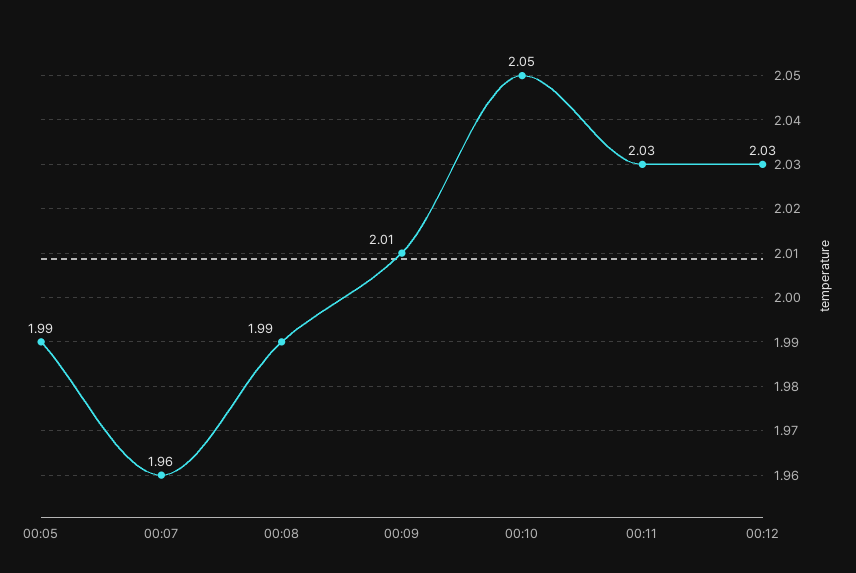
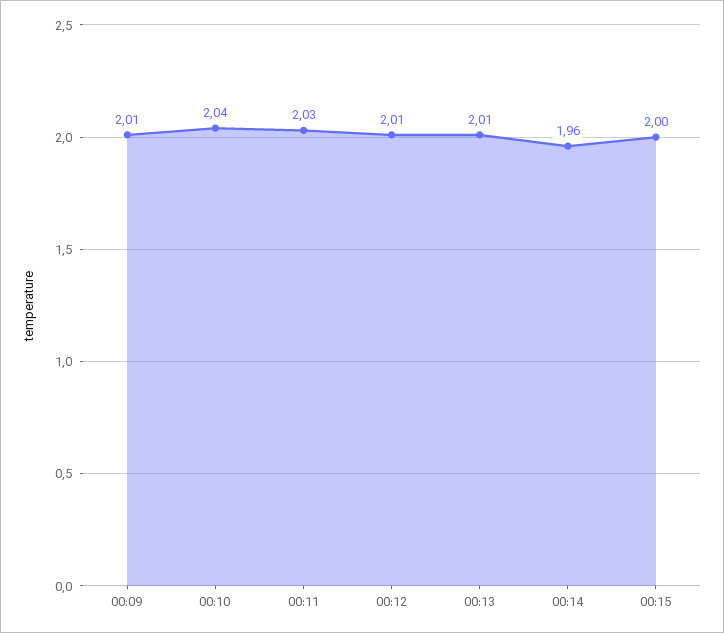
00:05: 1.99 -> none
00:07: 1.96 -> none
00:08: 1.99 -> none
00:10: 2.05 -> 2.04
00:12: 2.03 -> 2.01
00:13: none -> 2.01
00:14: none -> 1.96
00:15: none -> 2

